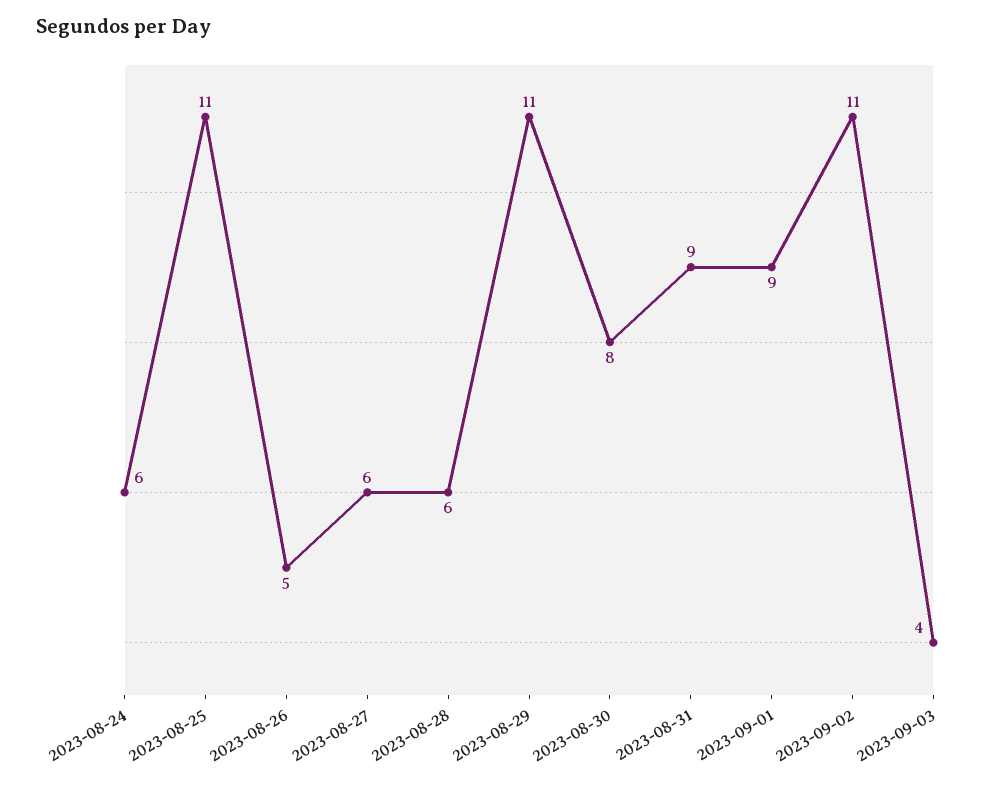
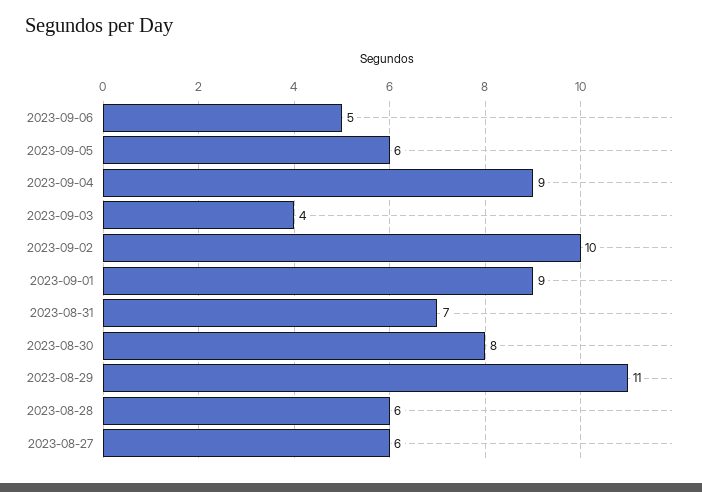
2023-08-24: 6 -> none
2023-08-25: 11 -> none
2023-08-26: 5 -> none
2023-08-31: 9 -> 7
2023-09-02: 11 -> 10
2023-09-06: none -> 5
2023-09-05: none -> 6
2023-09-04: none -> 9

